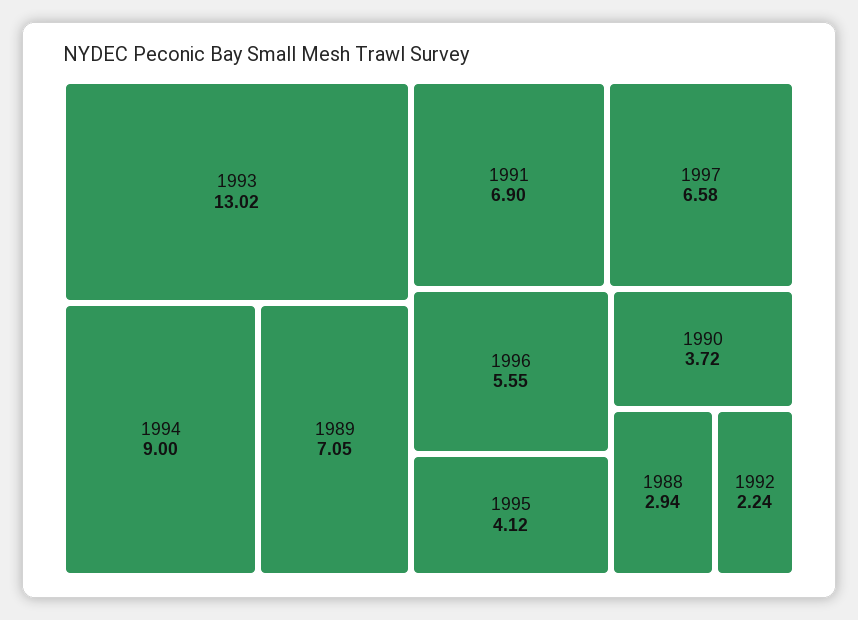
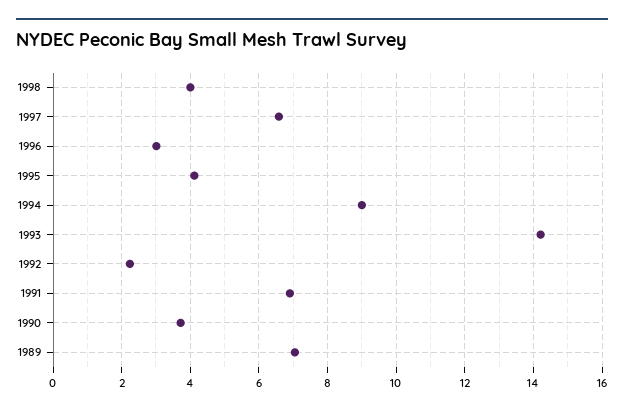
1993: 13.02 -> 14.2
1996: 5.55 -> 3
1988: 2.94 -> none
1998: none -> 4

